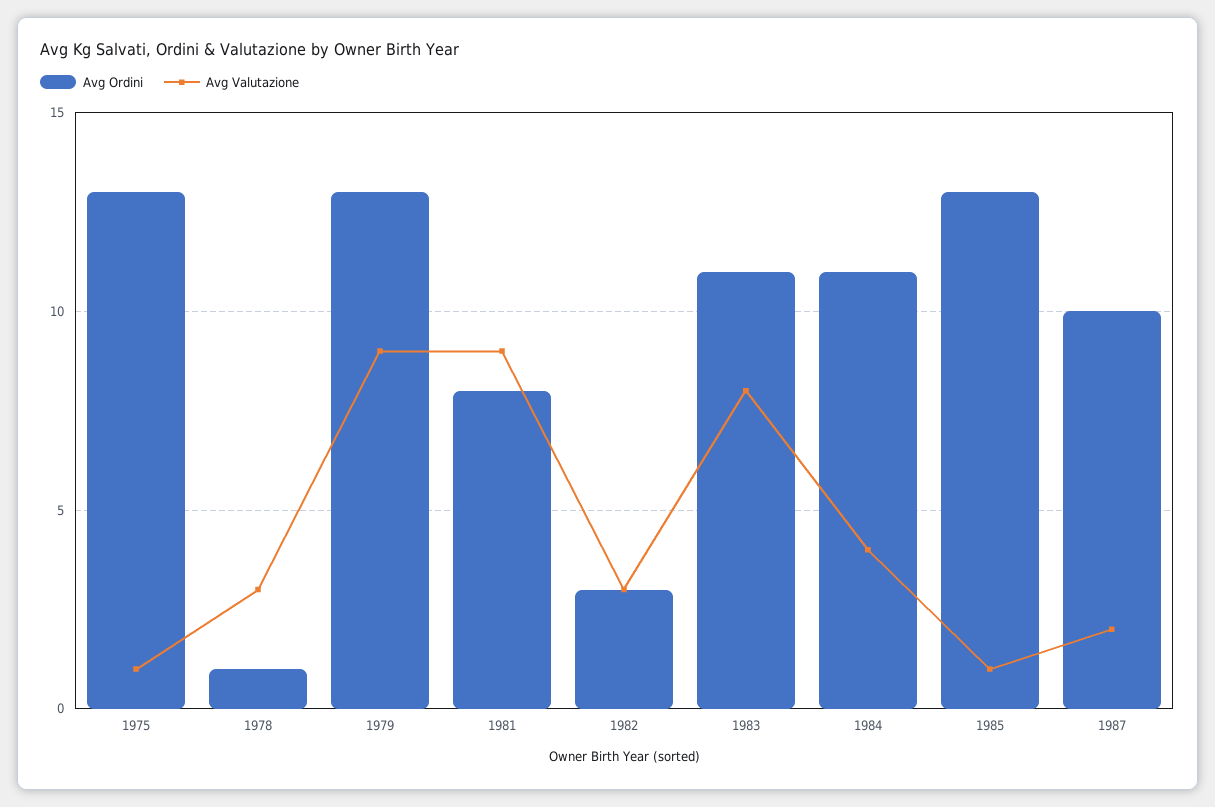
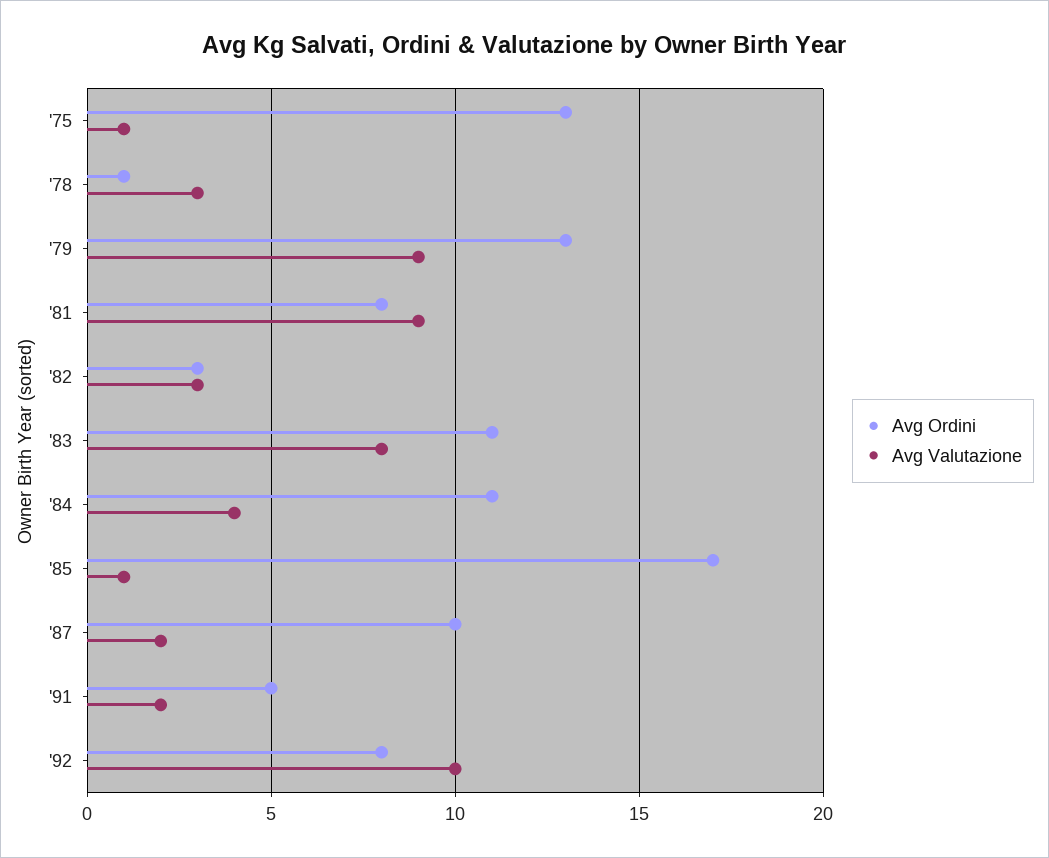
Avg Ordini, 1985: 13 -> 17
Avg Ordini, '91: none -> 5
Avg Valutazione, '91: none -> 2
Avg Ordini, '92: none -> 8
Avg Valutazione, '92: none -> 10

